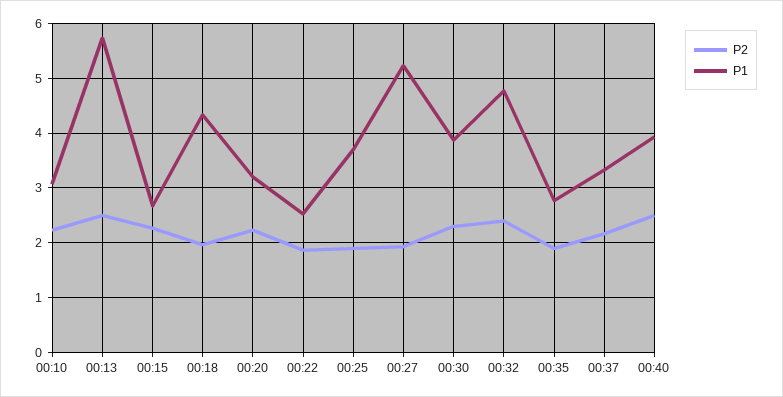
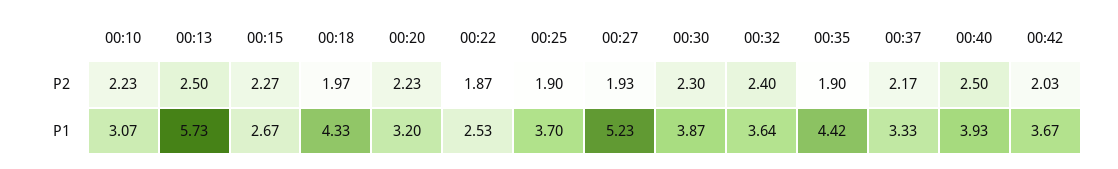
P1, 00:32: 4.8 -> 3.64
P1, 00:35: 2.8 -> 4.42
P2, 00:42: none -> 2.03
P1, 00:42: none -> 3.67

